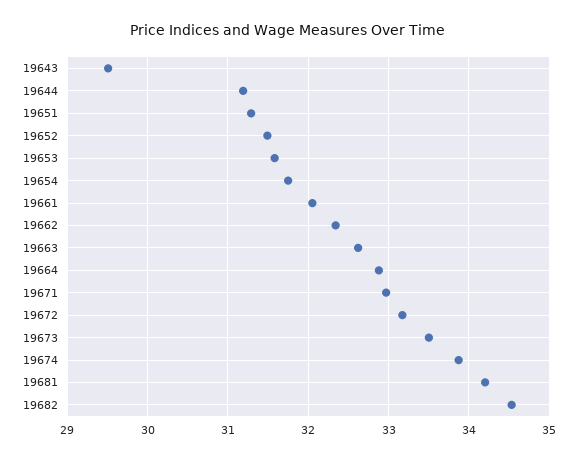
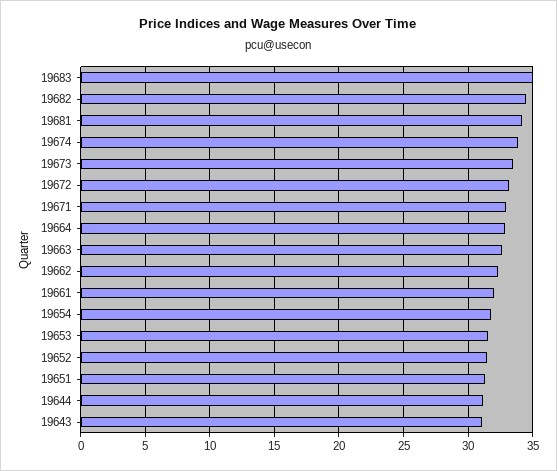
19643: 29.5 -> 31
19683: none -> 35

